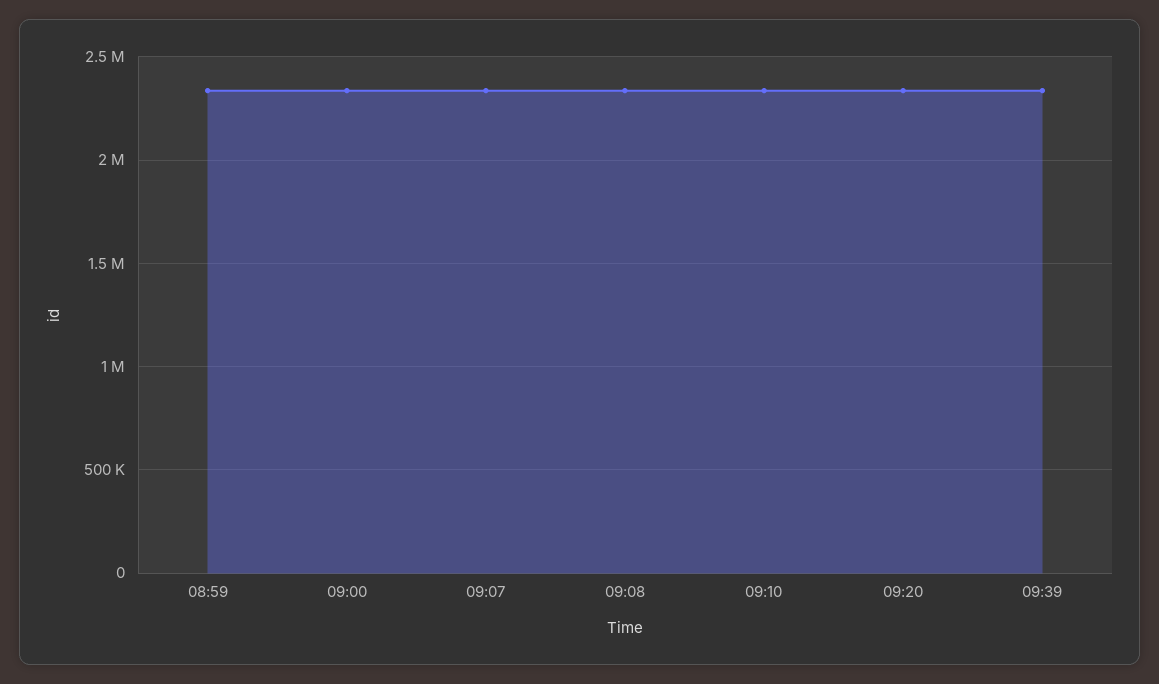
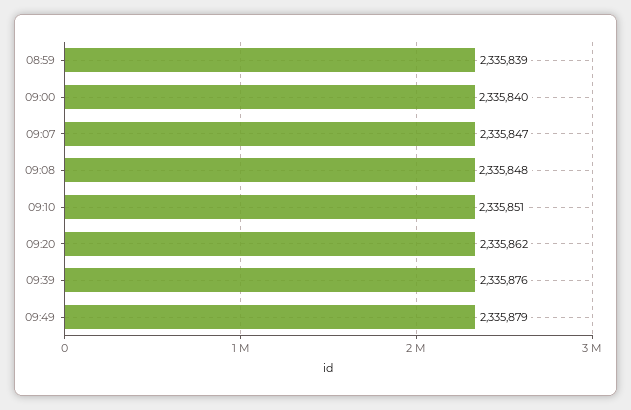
09:49: none -> 2335879

